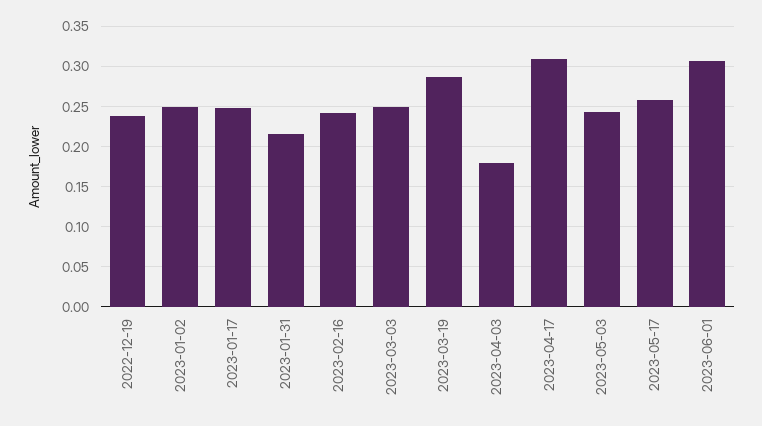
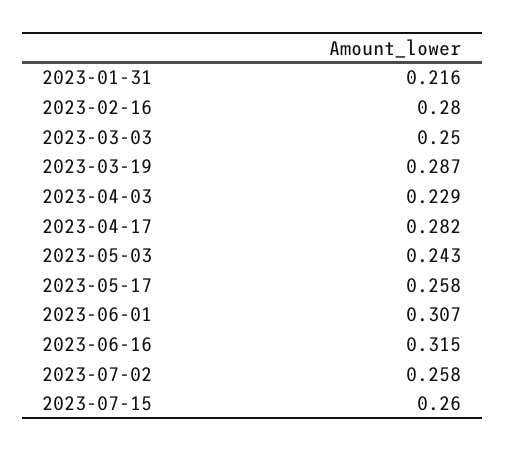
2022-12-19: 0.24 -> none
2023-01-02: 0.25 -> none
2023-01-17: 0.25 -> none
2023-02-16: 0.24 -> 0.28
2023-04-03: 0.18 -> 0.229
2023-04-17: 0.31 -> 0.282
2023-06-16: none -> 0.315
2023-07-02: none -> 0.258
2023-07-15: none -> 0.26

